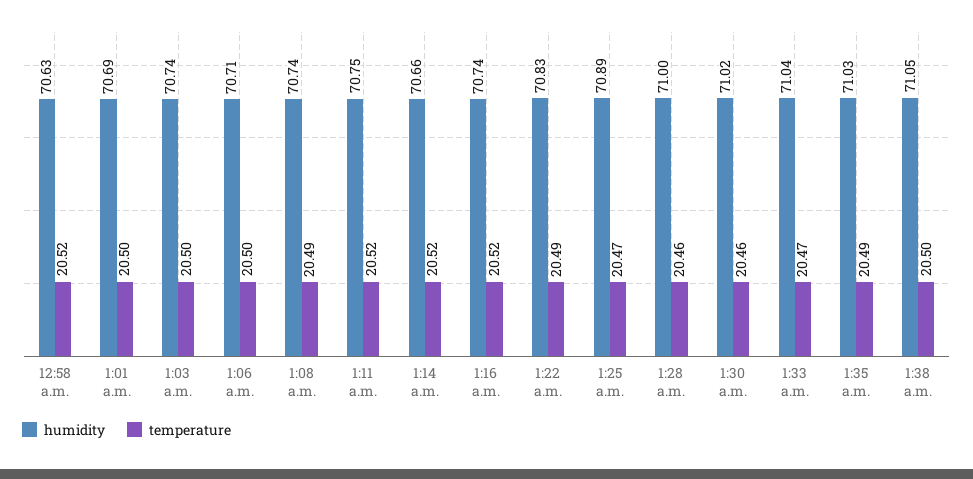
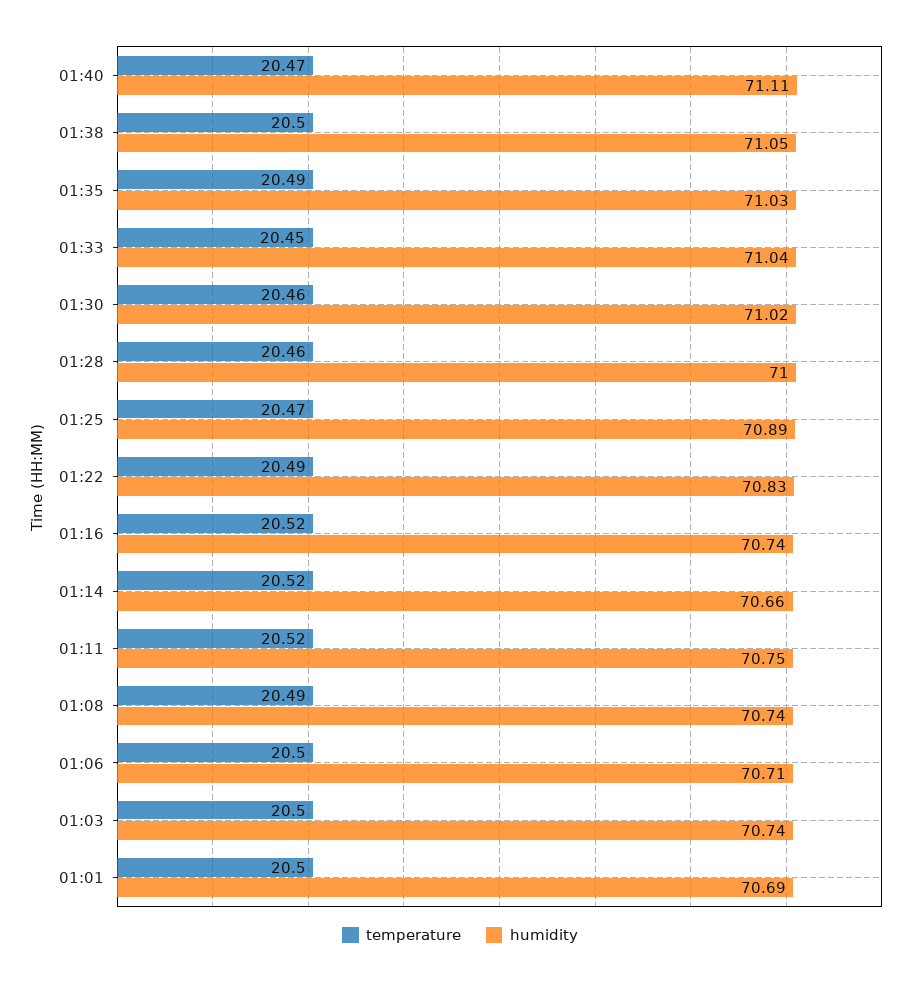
humidity, 12:58 a.m.: 70.63 -> none
temperature, 12:58 a.m.: 20.52 -> none
temperature, 1:33 a.m.: 20.47 -> 20.45
temperature, 01:40: none -> 20.47
humidity, 01:40: none -> 71.11

